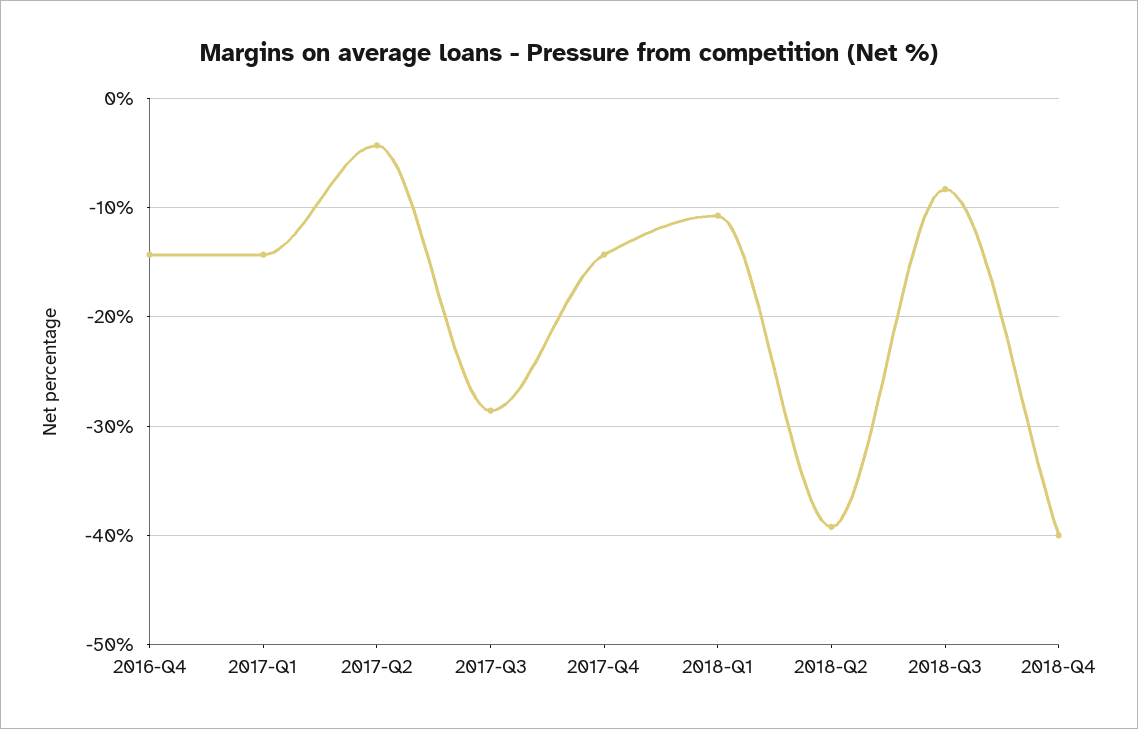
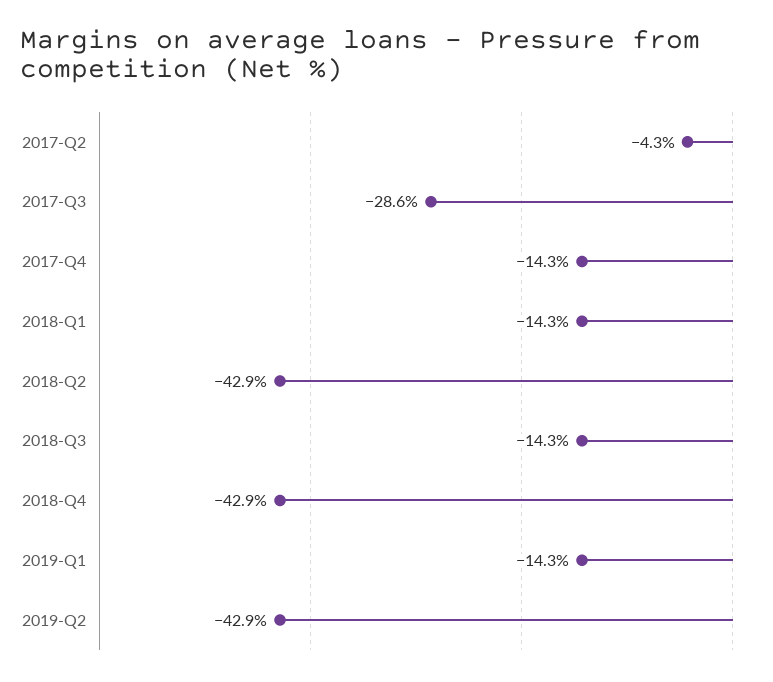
2016-Q4: -14 -> none
2017-Q1: -14 -> none
2018-Q1: -11 -> -14.3
2018-Q2: -39 -> -42.9
2018-Q3: -8 -> -14.3
2018-Q4: -40 -> -42.9
2019-Q1: none -> -14.3
2019-Q2: none -> -42.9

